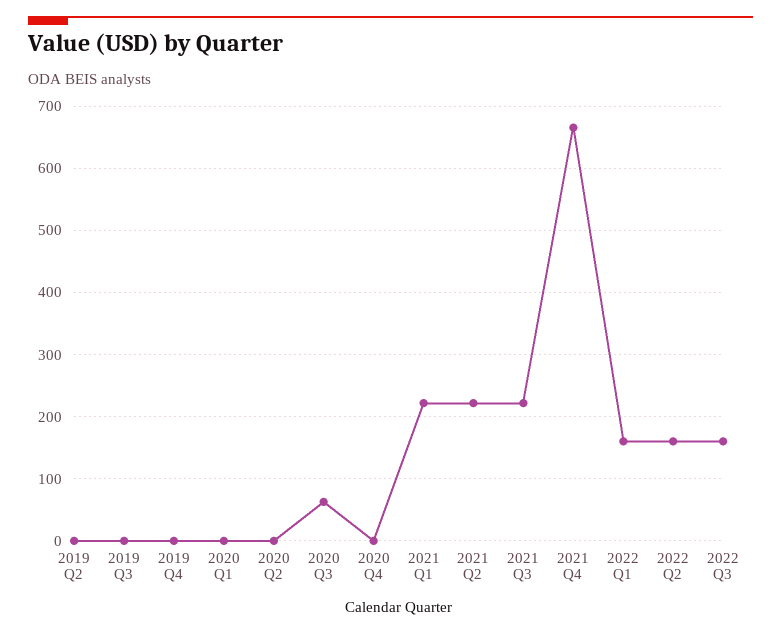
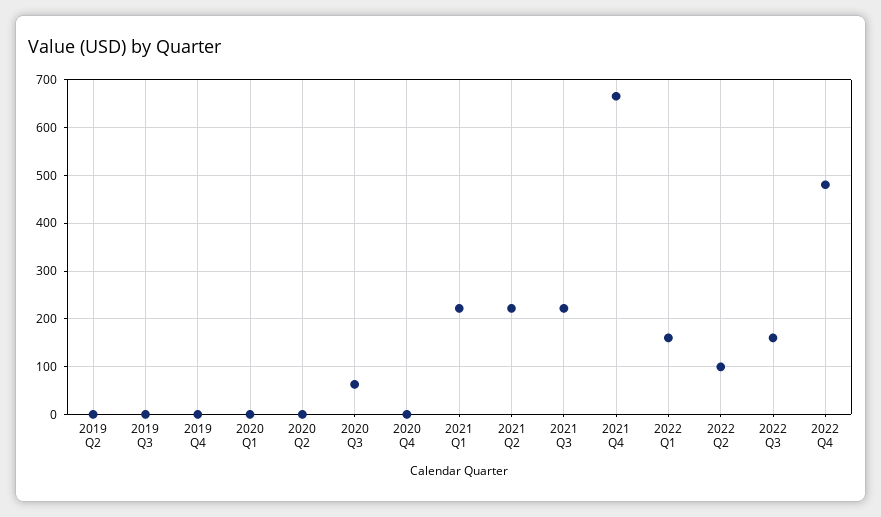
2022 Q2: 160 -> 100
2022 Q4: none -> 480

